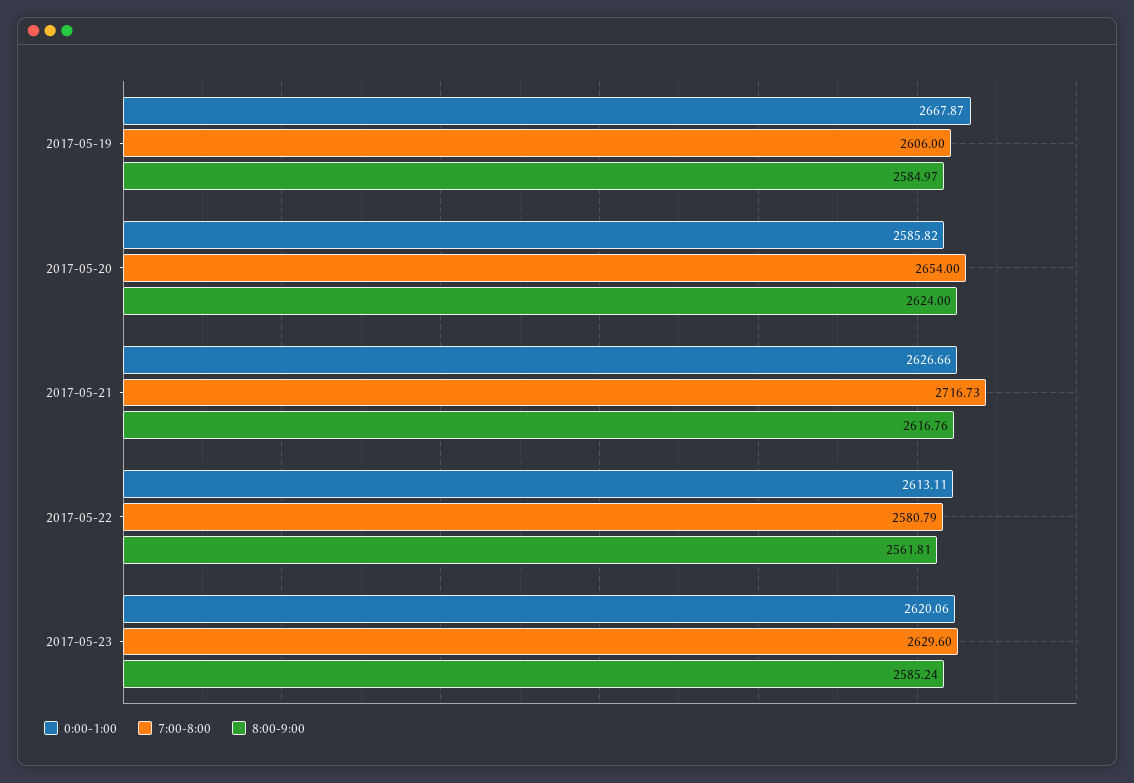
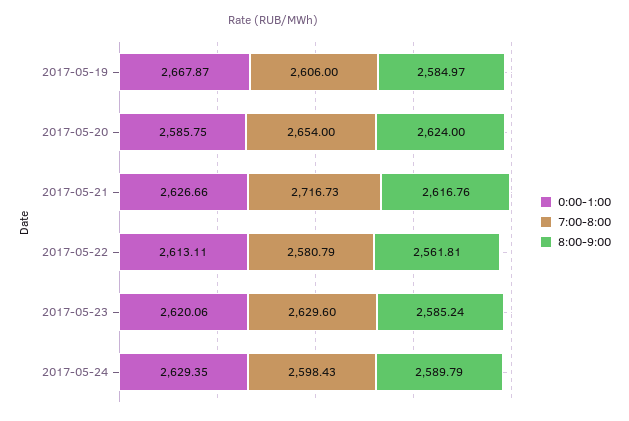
0:00-1:00, 2017-05-20: 2585.82 -> 2585.75
0:00-1:00, 2017-05-24: none -> 2629.35
7:00-8:00, 2017-05-24: none -> 2598.43
8:00-9:00, 2017-05-24: none -> 2589.79

